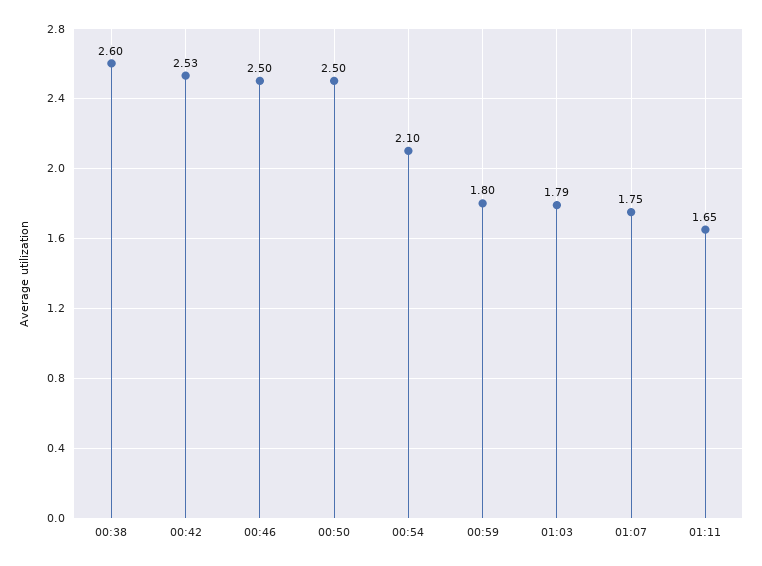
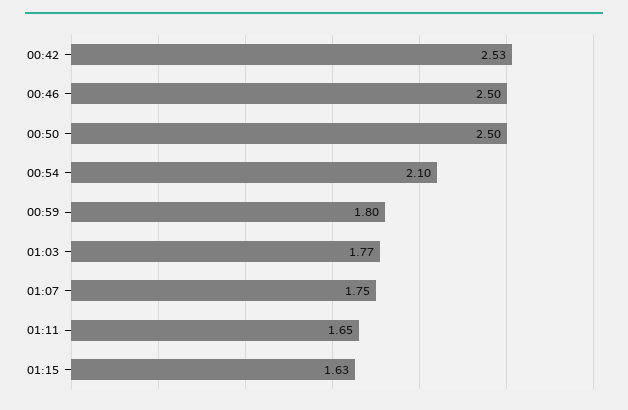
00:38: 2.6 -> none
01:03: 1.79 -> 1.77
01:15: none -> 1.63

